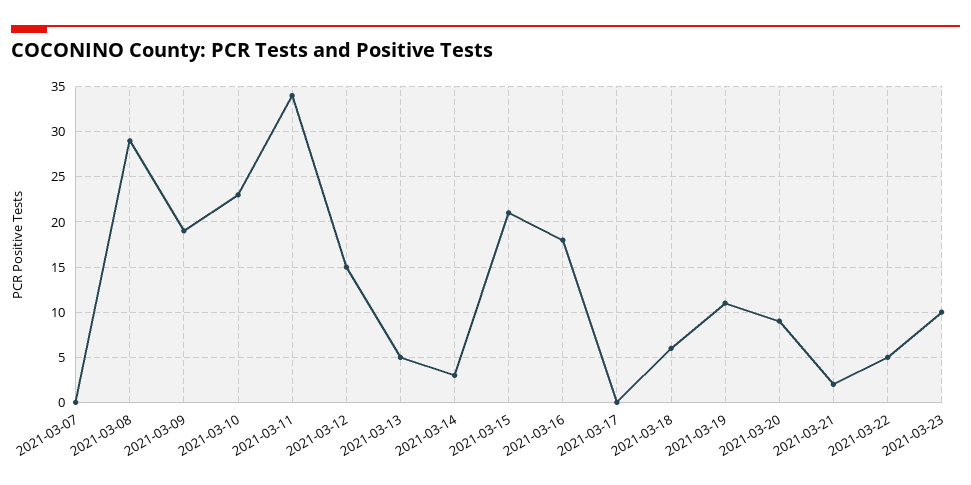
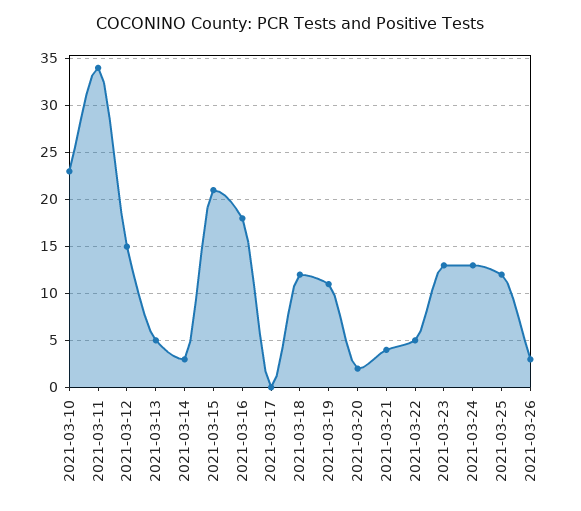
2021-03-07: 0 -> none
2021-03-08: 29 -> none
2021-03-09: 19 -> none
2021-03-18: 6 -> 12
2021-03-20: 9 -> 2
2021-03-21: 2 -> 4
2021-03-23: 10 -> 13
2021-03-24: none -> 13
2021-03-25: none -> 12
2021-03-26: none -> 3

